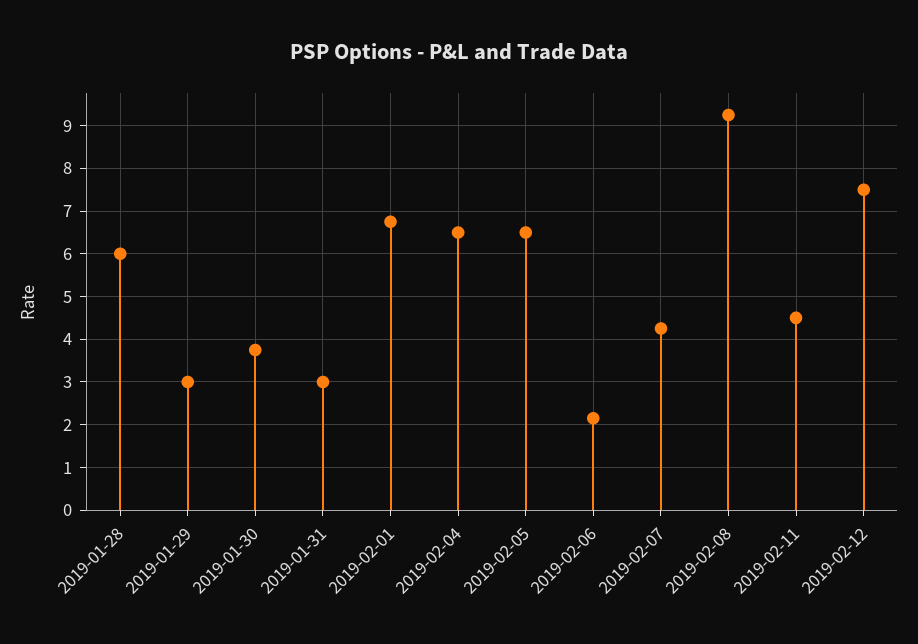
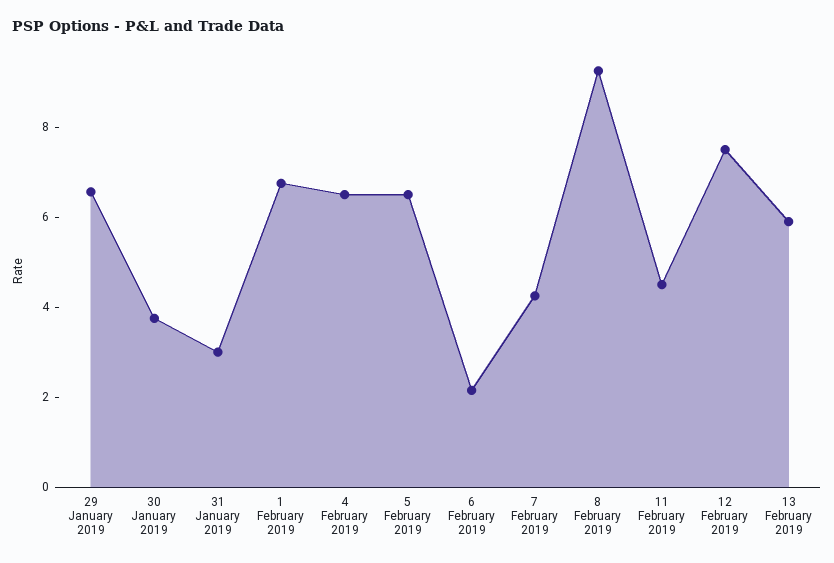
2019-01-28: 6 -> none
2019-01-29: 3 -> 6.5
13 February 2019: none -> 6

